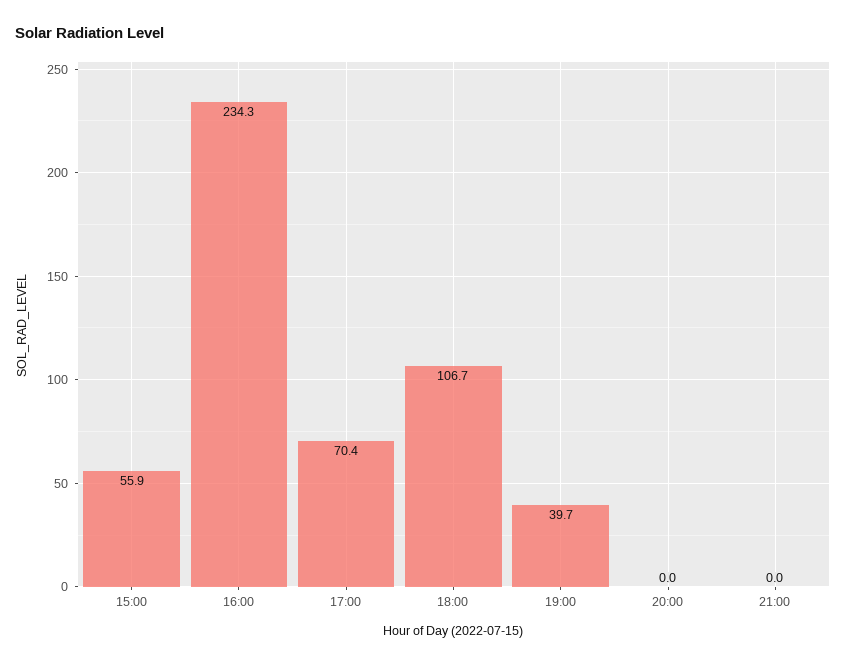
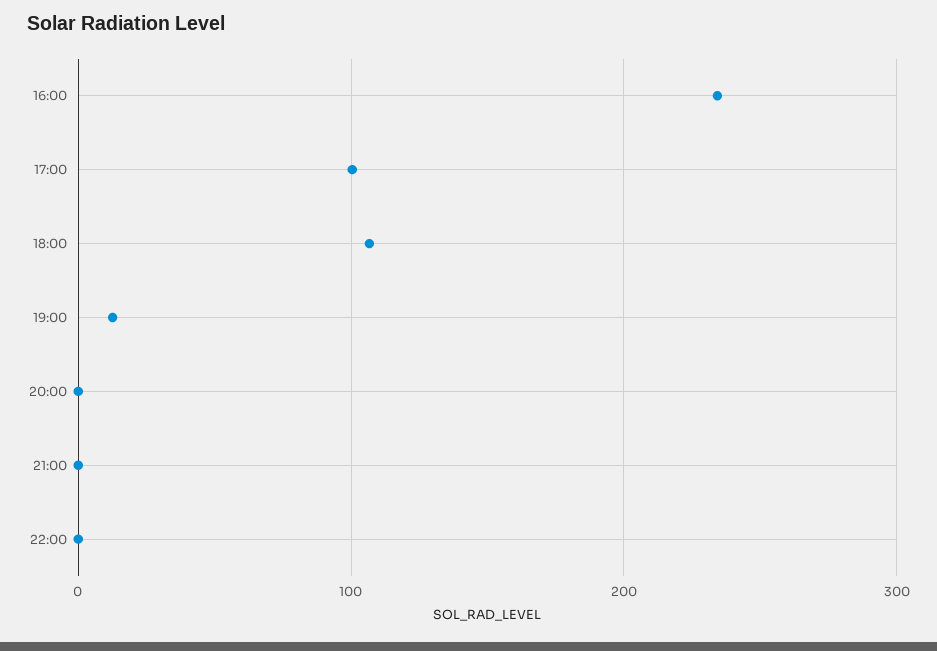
15:00: 55.9 -> none
17:00: 70.4 -> 100
19:00: 39.7 -> 10
22:00: none -> 0

